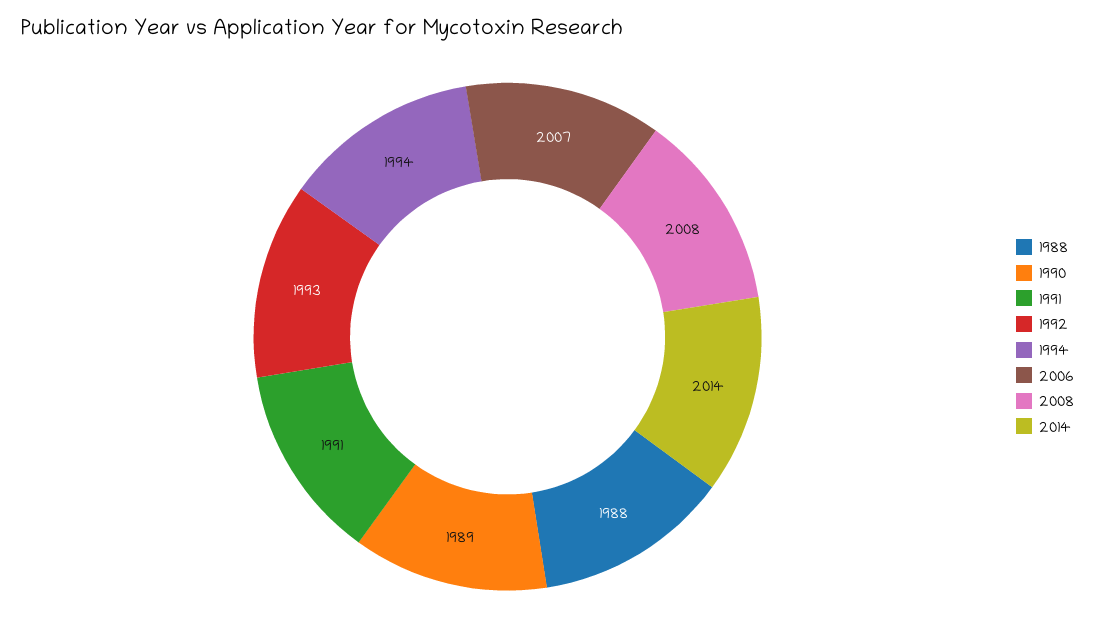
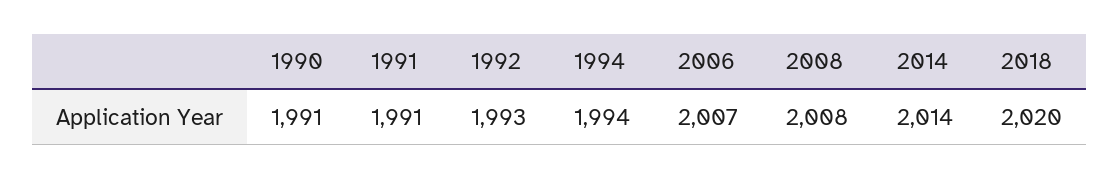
1988: 1988 -> none
1990: 1989 -> 1991
2018: none -> 2020

